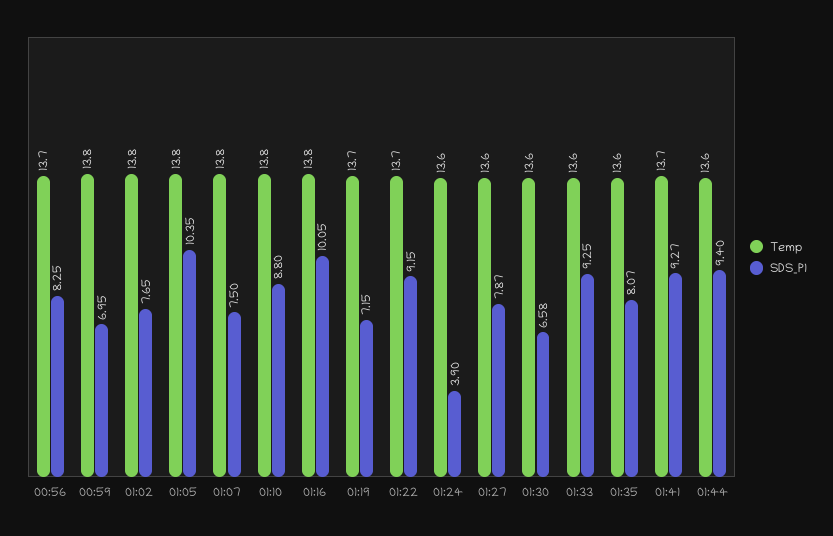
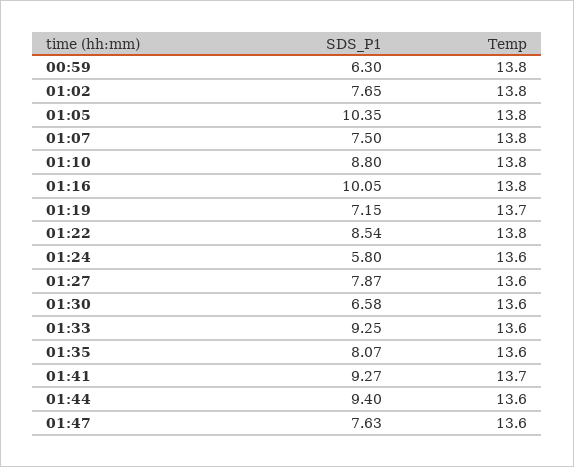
Temp, 00:56: 13.7 -> none
SDS_P1, 00:56: 8.25 -> none
SDS_P1, 00:59: 6.95 -> 6.3
Temp, 01:22: 13.7 -> 13.8
SDS_P1, 01:22: 9.15 -> 8.54
SDS_P1, 01:24: 3.9 -> 5.8
SDS_P1, 01:47: none -> 7.63
Temp, 01:47: none -> 13.6

